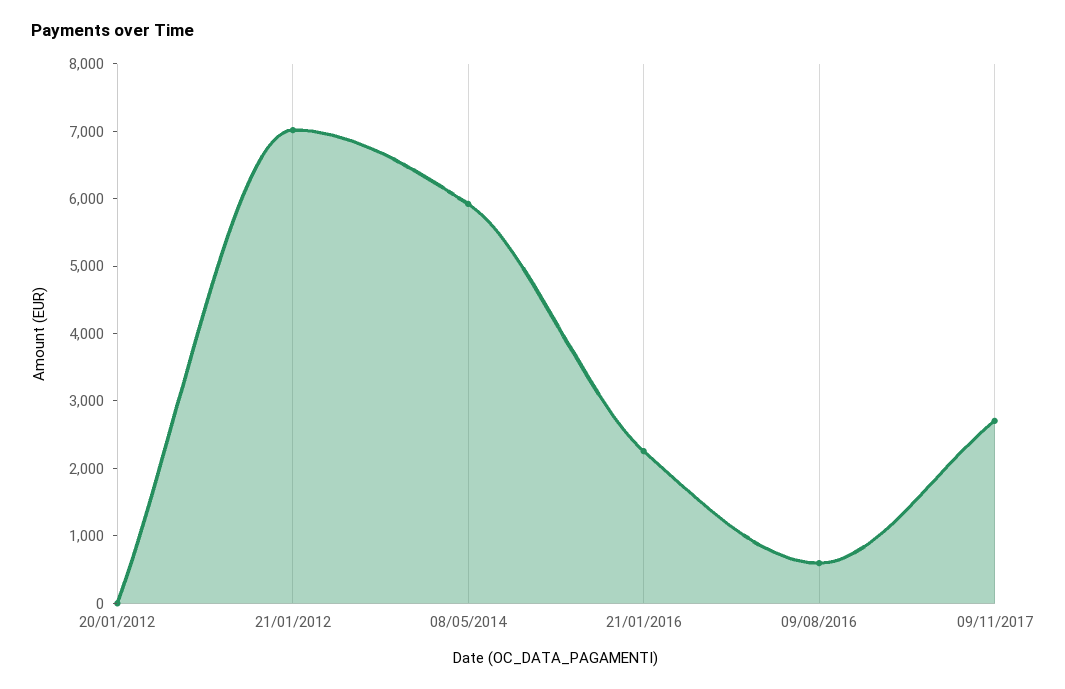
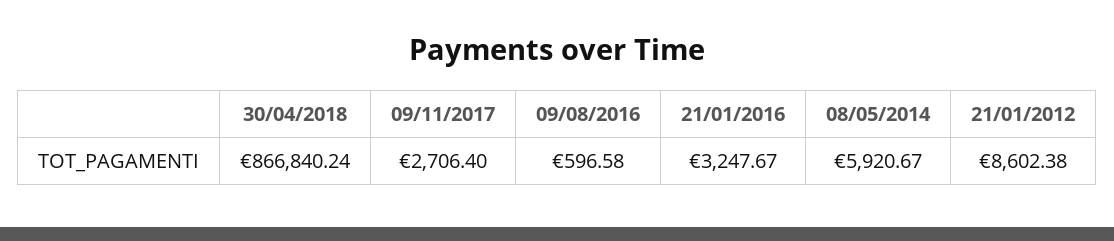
20/01/2012: 0 -> none
21/01/2012: 7000 -> 8602.38
21/01/2016: 2200 -> 3247.67
30/04/2018: none -> 866840.24

